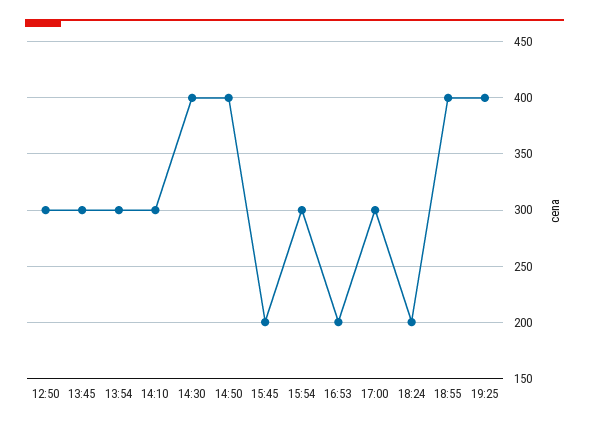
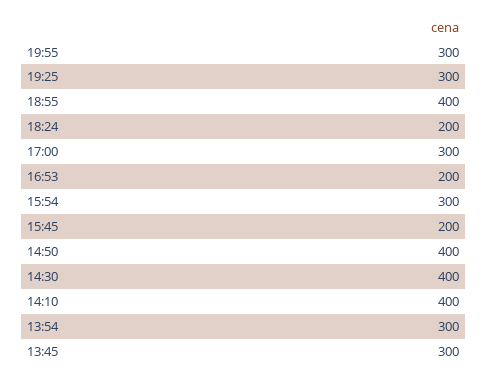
12:50: 300 -> none
14:10: 300 -> 400
19:25: 400 -> 300
19:55: none -> 300

